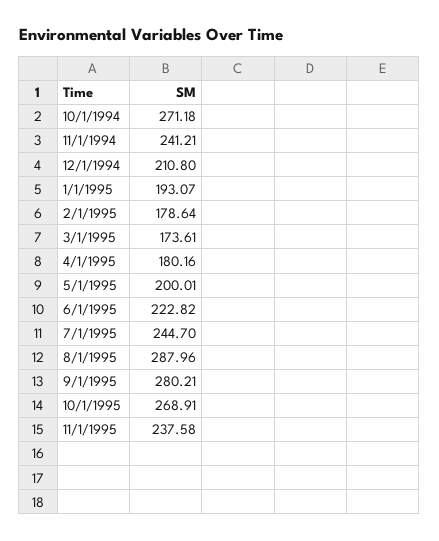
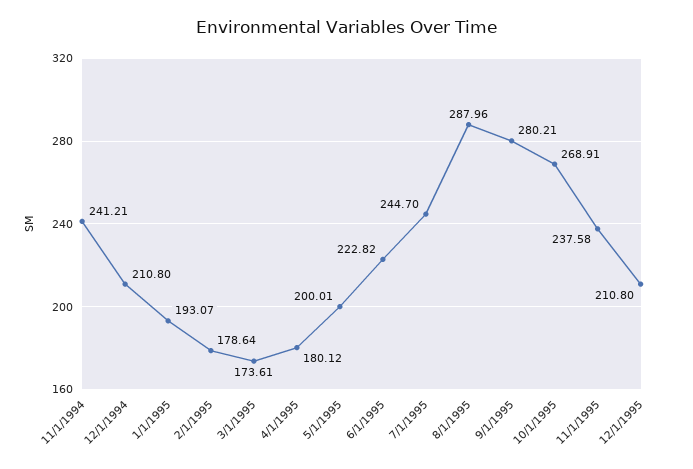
10/1/1994: 271.18 -> none
4/1/1995: 180.16 -> 180.12
12/1/1995: none -> 210.8

